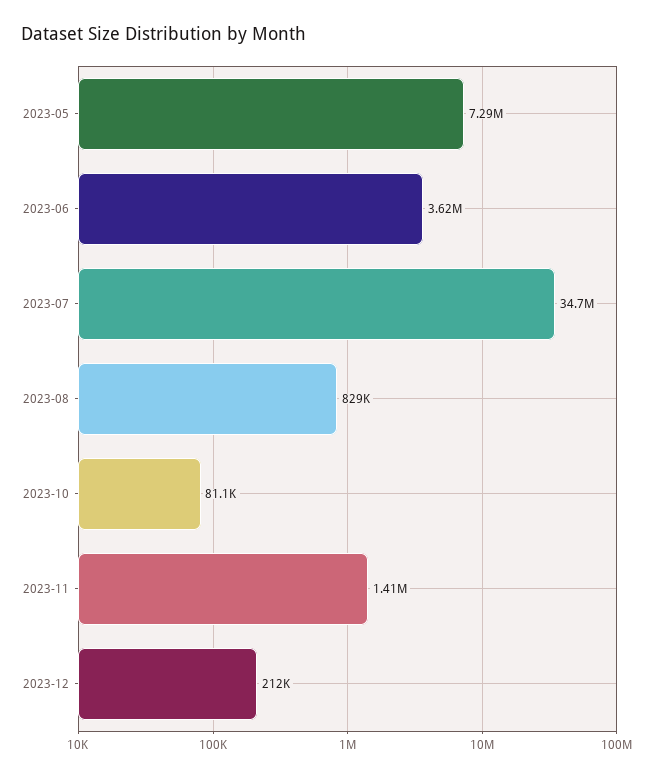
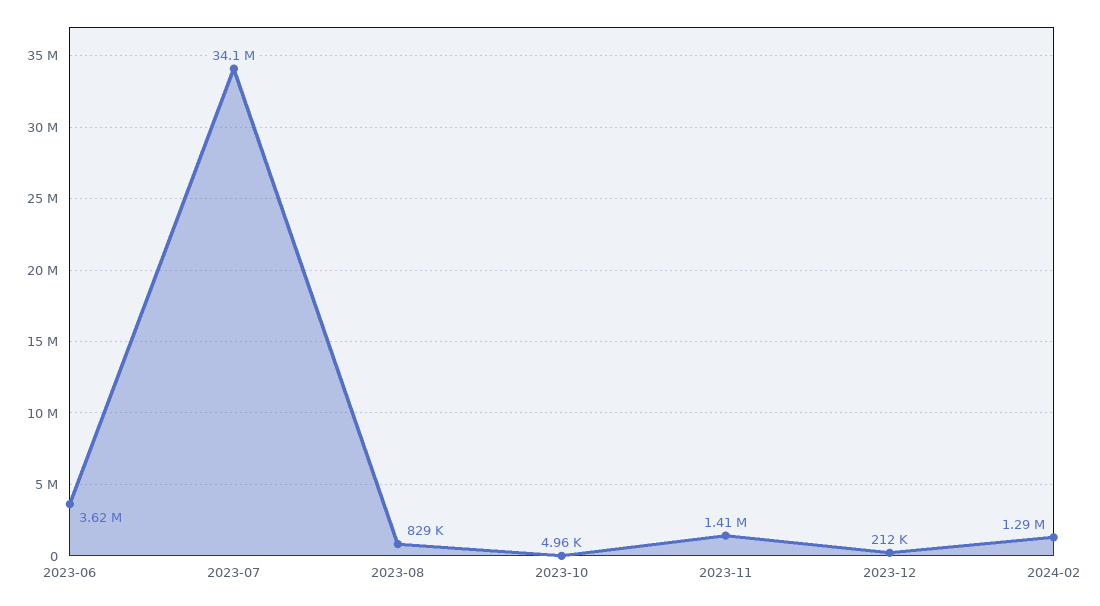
2023-05: 7290000 -> none
2023-07: 34700000 -> 34100000
2023-10: 81100 -> 4960
2024-02: none -> 1290000

